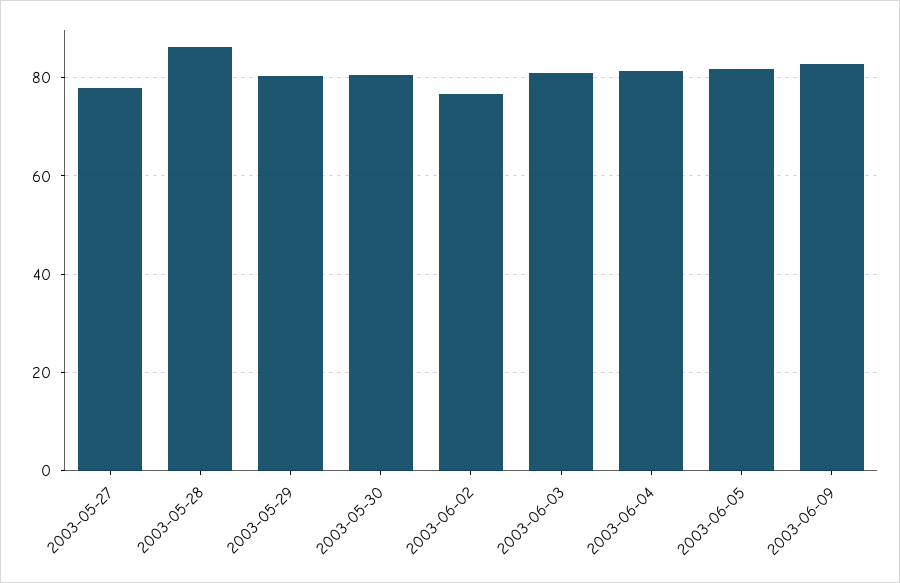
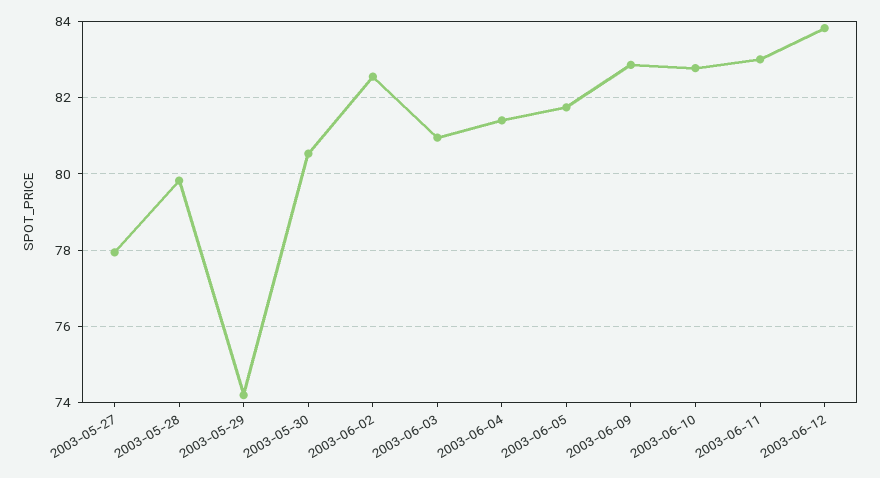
2003-05-28: 86 -> 79.8
2003-05-29: 80 -> 74.2
2003-06-02: 76 -> 82.6
2003-06-10: none -> 82.8
2003-06-11: none -> 83
2003-06-12: none -> 83.8

